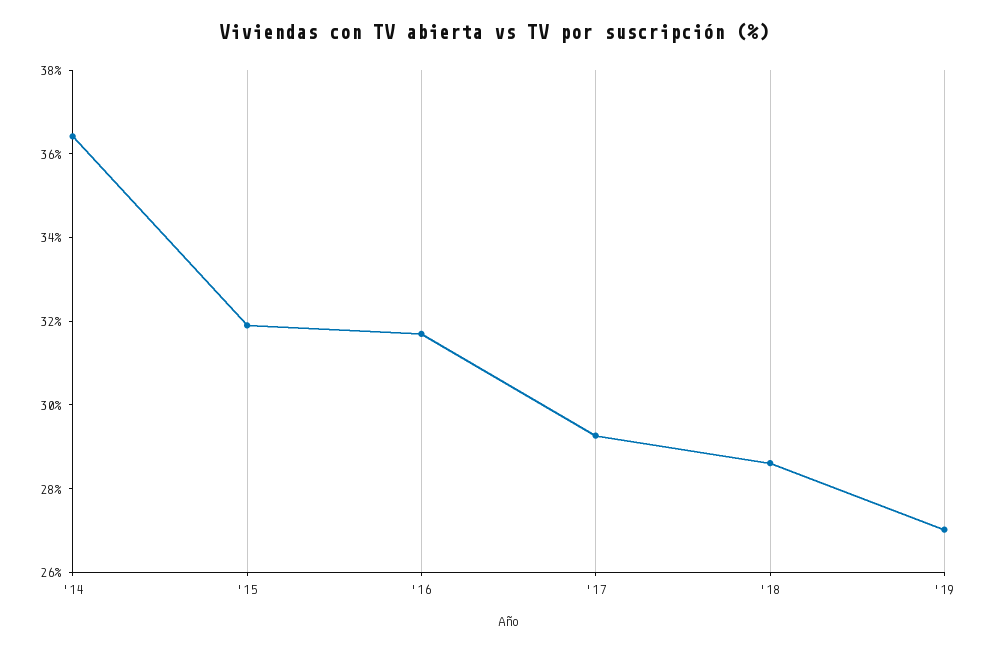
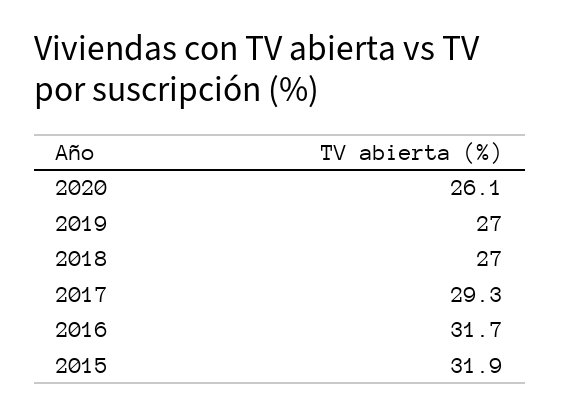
'14: 36.5 -> none
'18: 28.5 -> 27
2020: none -> 26.1

